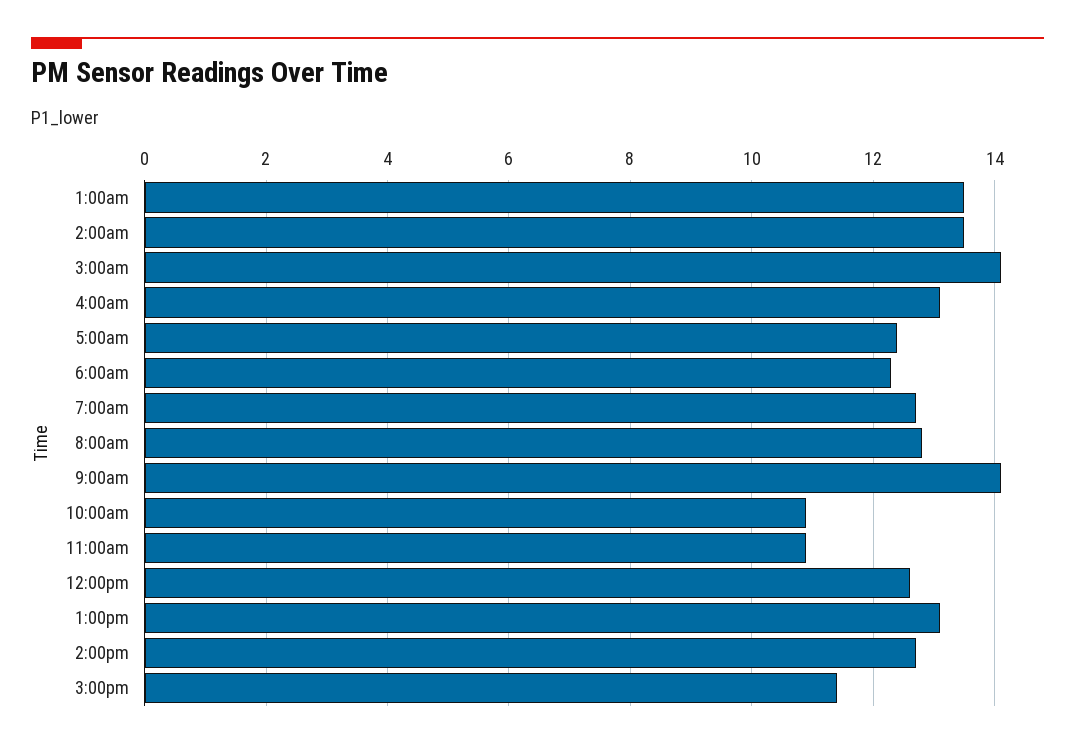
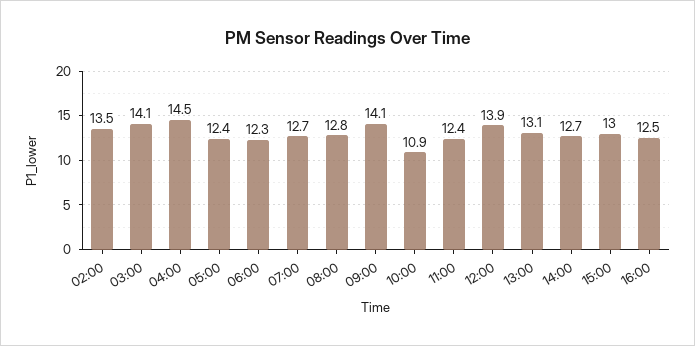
1:00am: 13.5 -> none
4:00am: 13 -> 14.5
11:00am: 11 -> 12.4
12:00pm: 12.5 -> 13.9
3:00pm: 11.5 -> 13
16:00: none -> 12.5

